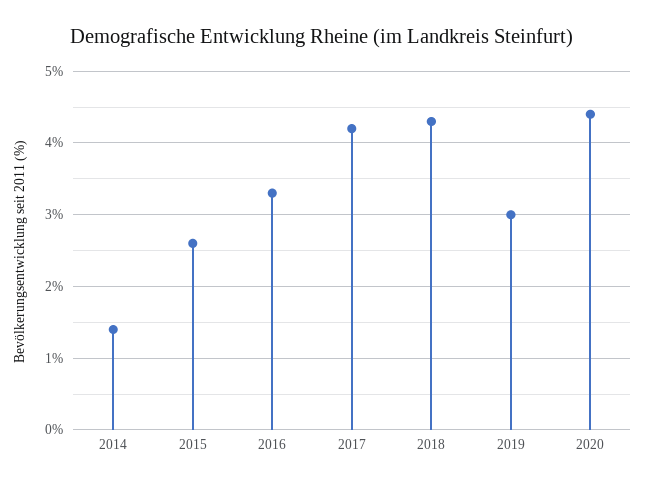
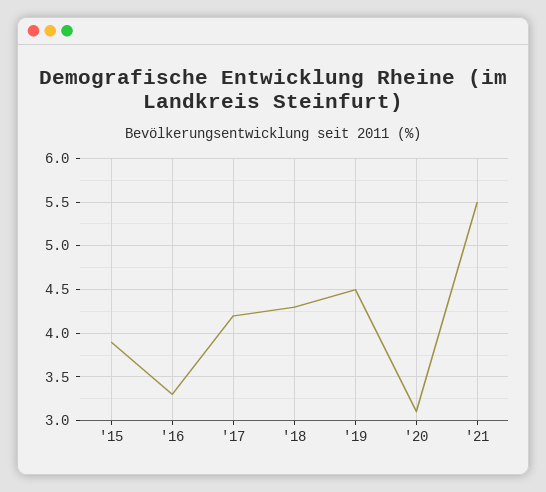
2014: 1.4 -> none
2015: 2.6 -> 3.9
2019: 3 -> 4.5
2020: 4.4 -> 3.1
'21: none -> 5.5

